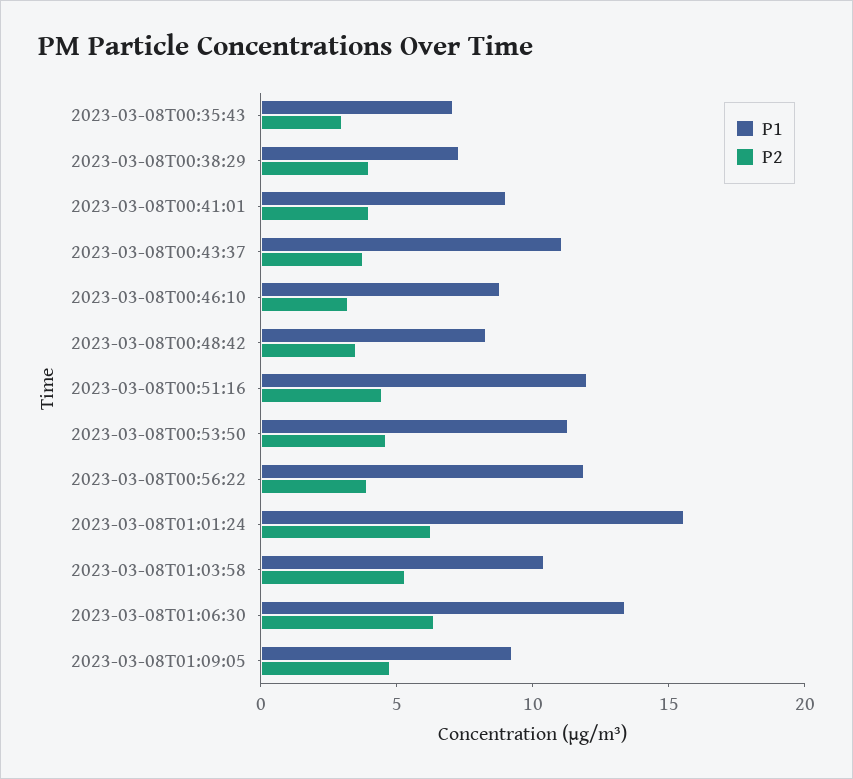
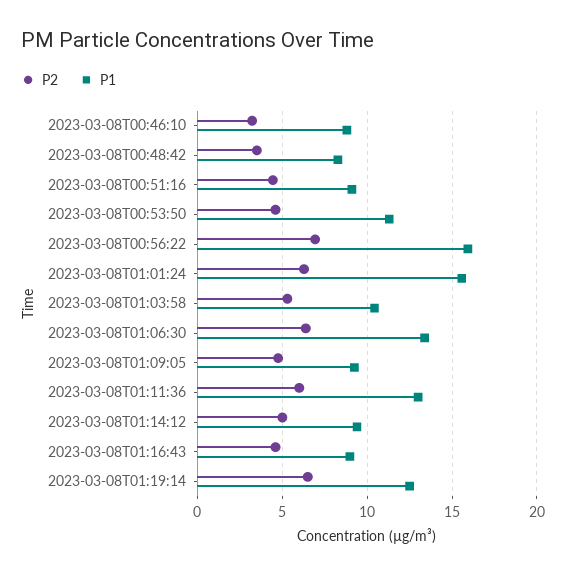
P1, 2023-03-08T00:35:43: 7 -> none
P2, 2023-03-08T00:35:43: 3 -> none
P1, 2023-03-08T00:38:29: 7 -> none
P2, 2023-03-08T00:38:29: 4 -> none
P1, 2023-03-08T00:41:01: 9 -> none
P2, 2023-03-08T00:41:01: 4 -> none
P1, 2023-03-08T00:43:37: 11 -> none
P2, 2023-03-08T00:43:37: 4 -> none
P1, 2023-03-08T00:51:16: 12 -> 9
P1, 2023-03-08T00:56:22: 12 -> 16
P2, 2023-03-08T00:56:22: 4 -> 7
P2, 2023-03-08T01:11:36: none -> 6
P1, 2023-03-08T01:11:36: none -> 13
P2, 2023-03-08T01:14:12: none -> 5
P1, 2023-03-08T01:14:12: none -> 9.5
P2, 2023-03-08T01:16:43: none -> 4.5
P1, 2023-03-08T01:16:43: none -> 9
P2, 2023-03-08T01:19:14: none -> 6.5
P1, 2023-03-08T01:19:14: none -> 12.5

